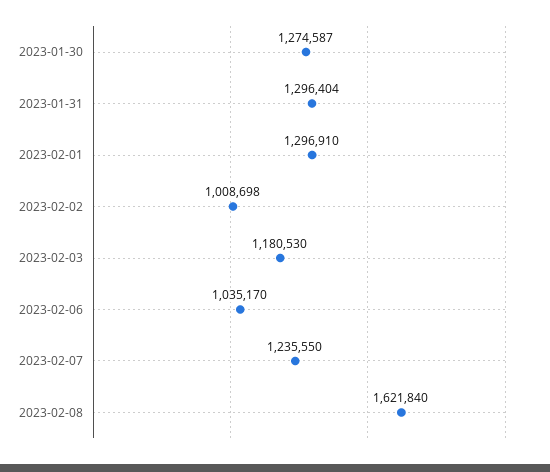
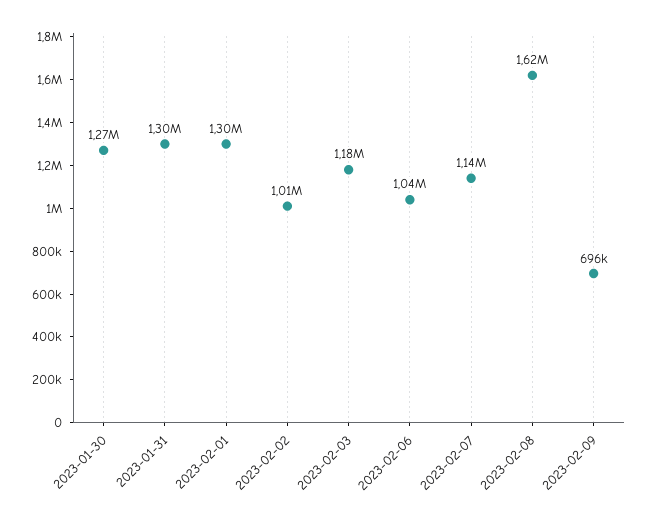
2023-02-07: 1235550 -> 1140000
2023-02-09: none -> 696000

